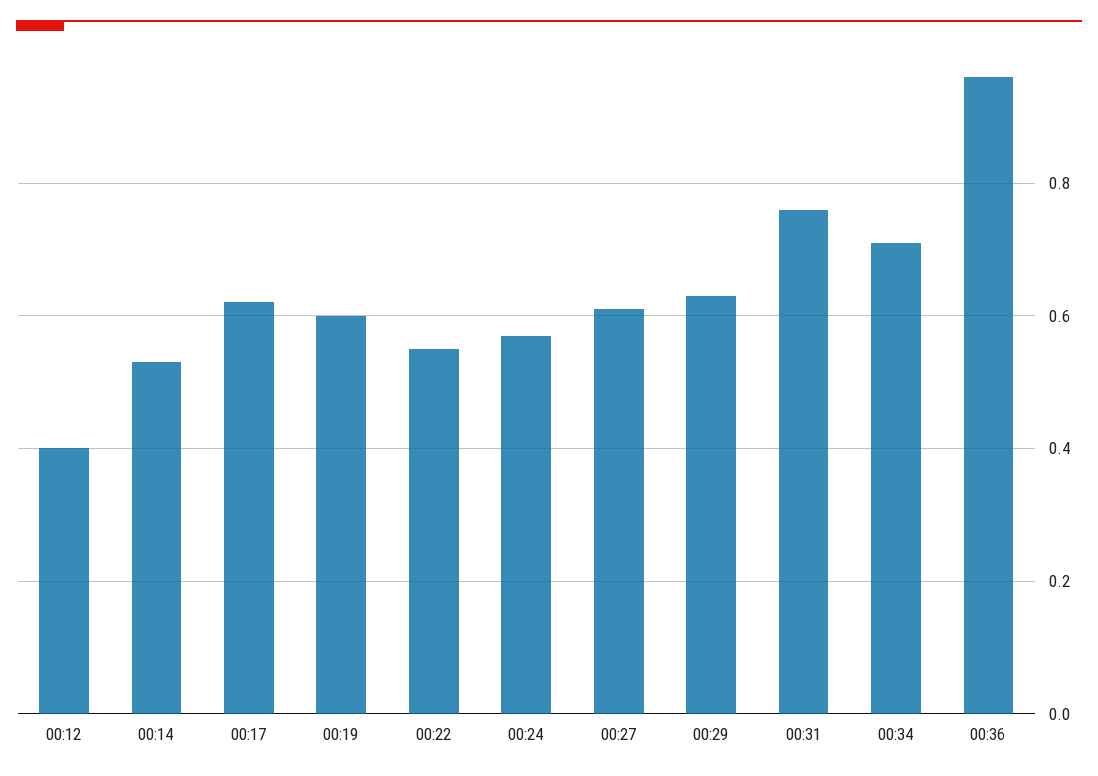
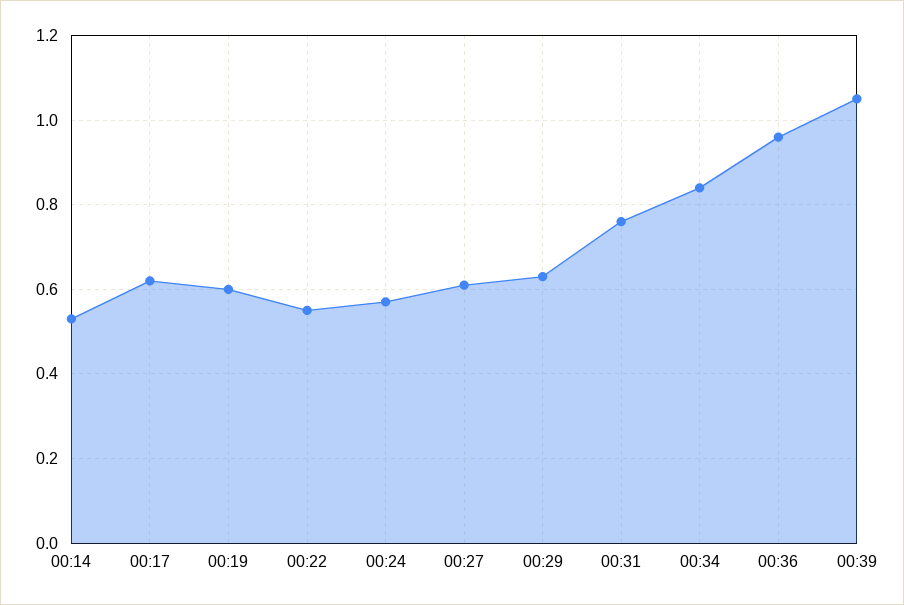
00:12: 0.4 -> none
00:34: 0.7 -> 0.85
00:39: none -> 1.05

